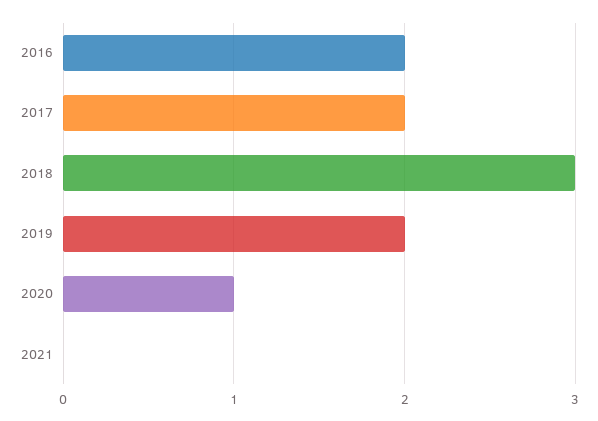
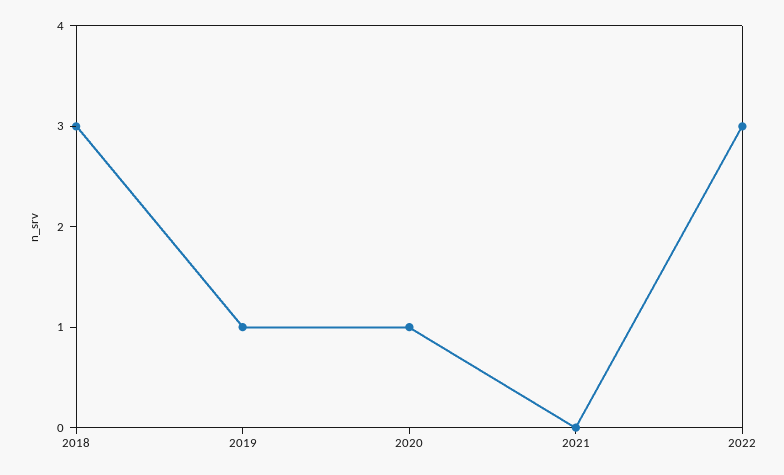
2016: 2 -> none
2017: 2 -> none
2019: 2 -> 1
2022: none -> 3

